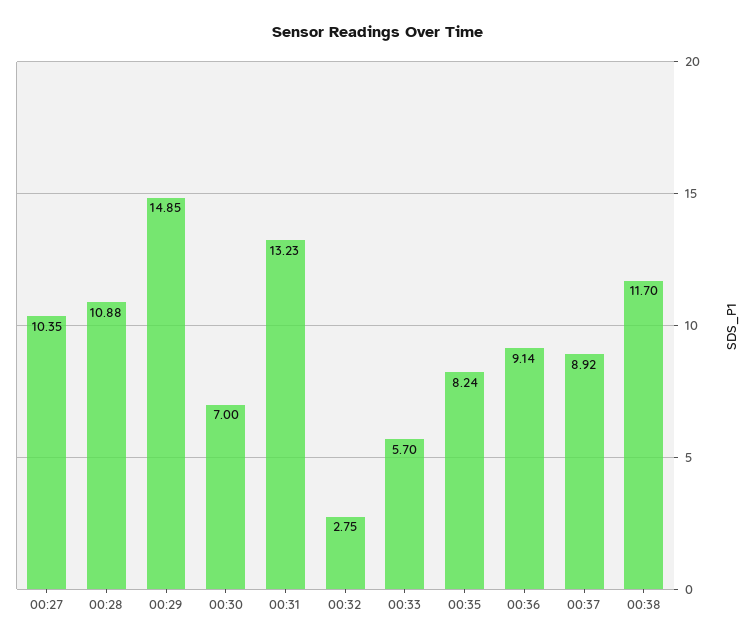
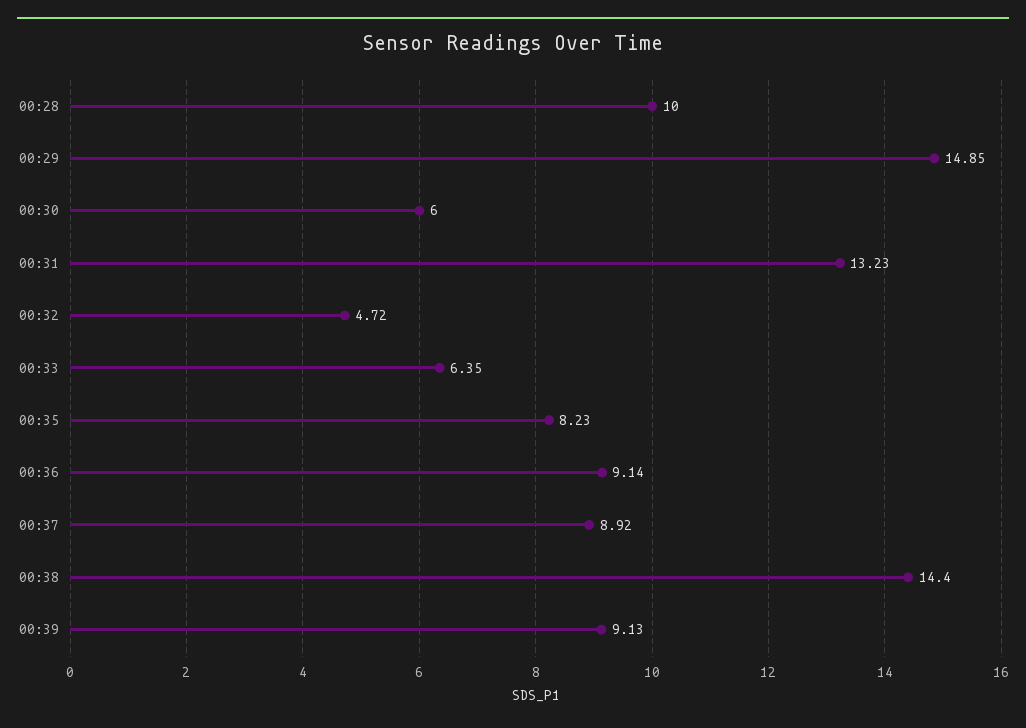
00:27: 10.35 -> none
00:28: 10.88 -> 10
00:30: 7 -> 6
00:32: 2.75 -> 4.72
00:33: 5.7 -> 6.35
00:35: 8.24 -> 8.23
00:38: 11.7 -> 14.4
00:39: none -> 9.13

